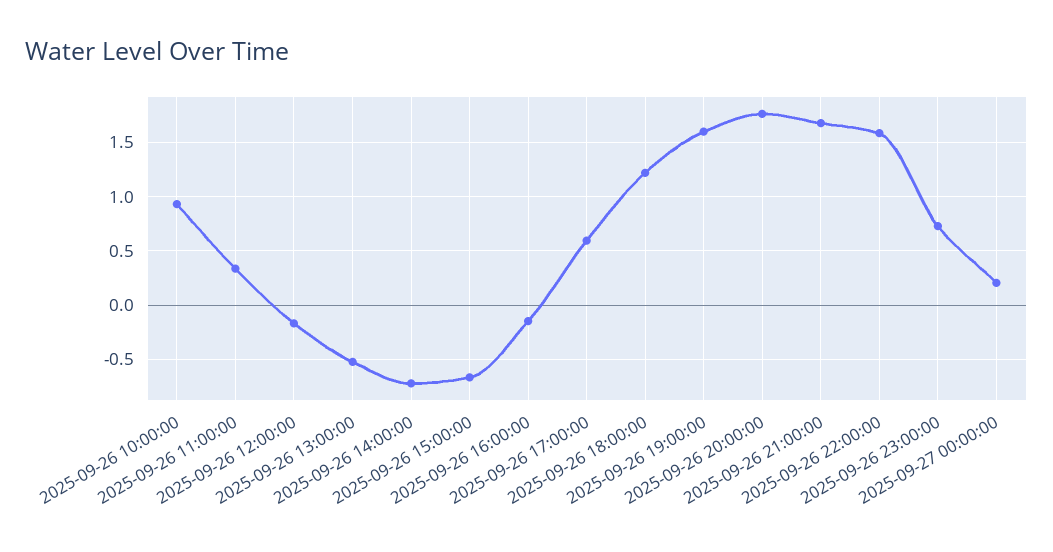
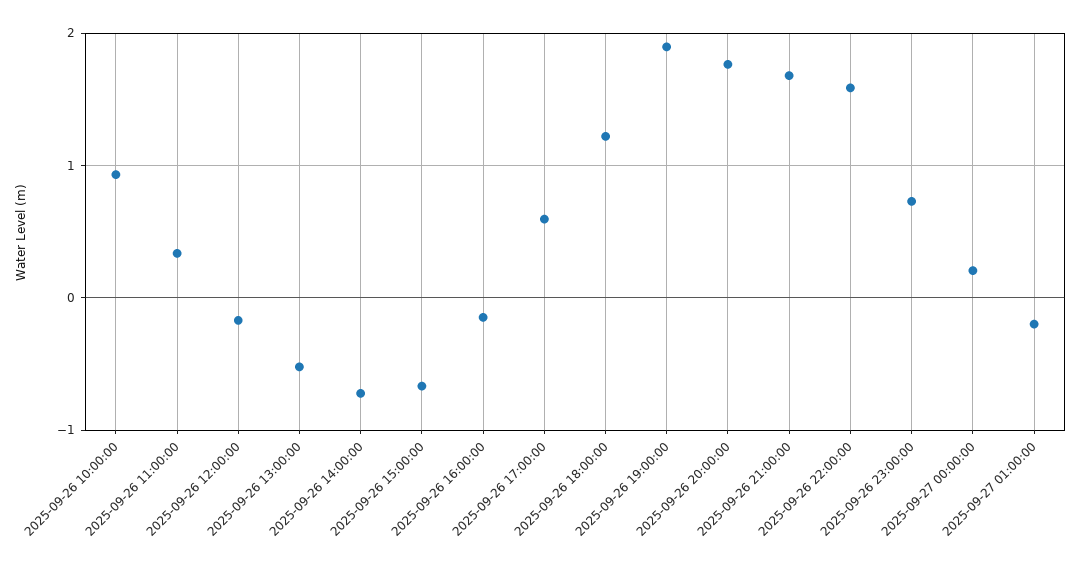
2025-09-26 19:00:00: 1.6 -> 1.9
2025-09-27 01:00:00: none -> -0.2

